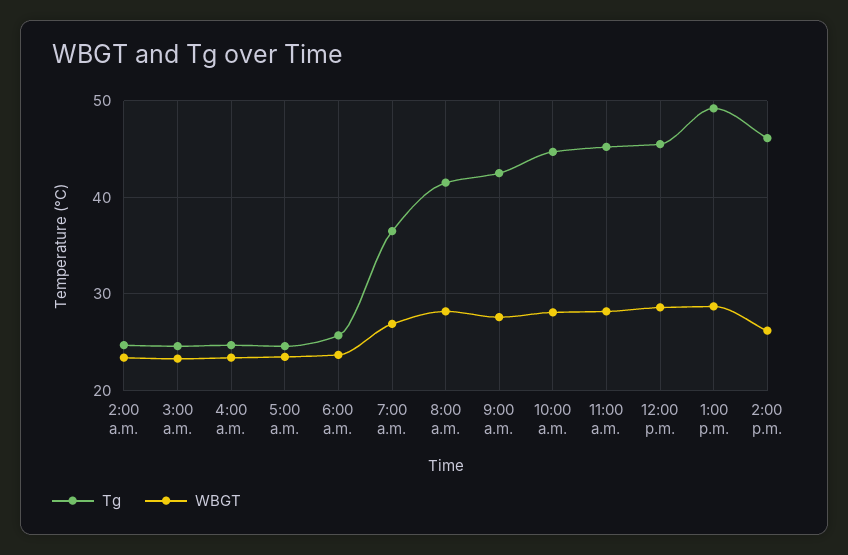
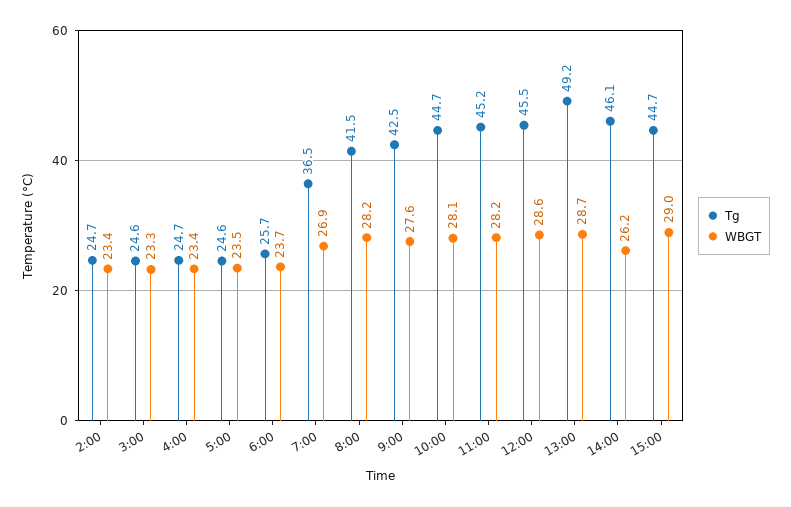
Tg, 15:00: none -> 44.7
WBGT, 15:00: none -> 29

